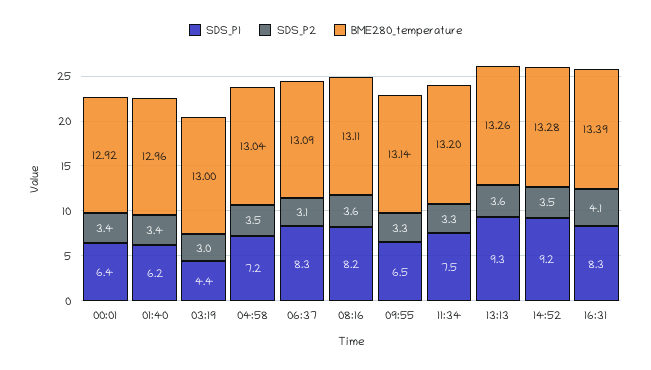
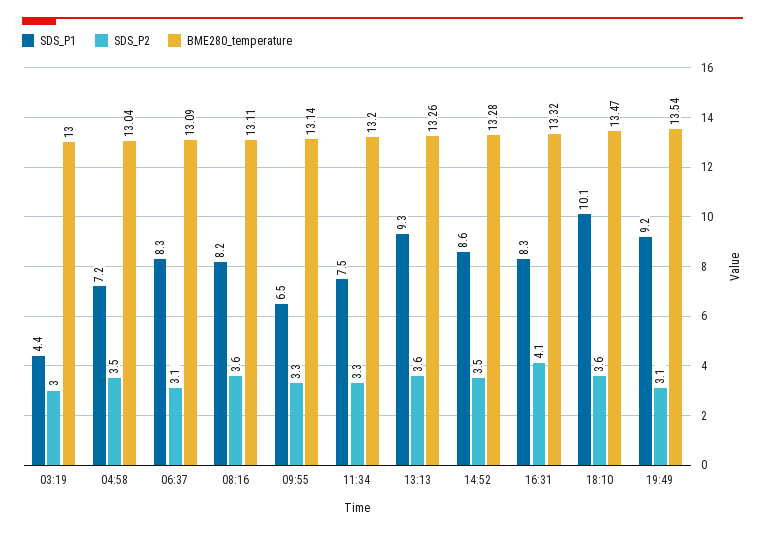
SDS_P1, 00:01: 6.4 -> none
SDS_P2, 00:01: 3.4 -> none
BME280_temperature, 00:01: 12.92 -> none
SDS_P1, 01:40: 6.2 -> none
SDS_P2, 01:40: 3.4 -> none
BME280_temperature, 01:40: 12.96 -> none
SDS_P1, 14:52: 9.2 -> 8.6
BME280_temperature, 16:31: 13.39 -> 13.32
SDS_P1, 18:10: none -> 10.1
SDS_P2, 18:10: none -> 3.6
BME280_temperature, 18:10: none -> 13.47
SDS_P1, 19:49: none -> 9.2
SDS_P2, 19:49: none -> 3.1
BME280_temperature, 19:49: none -> 13.54

